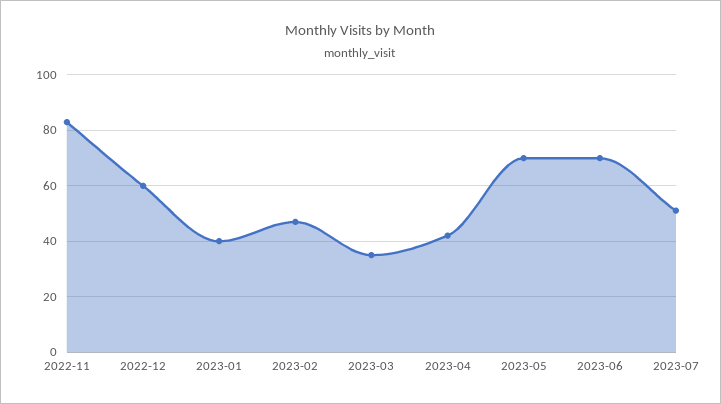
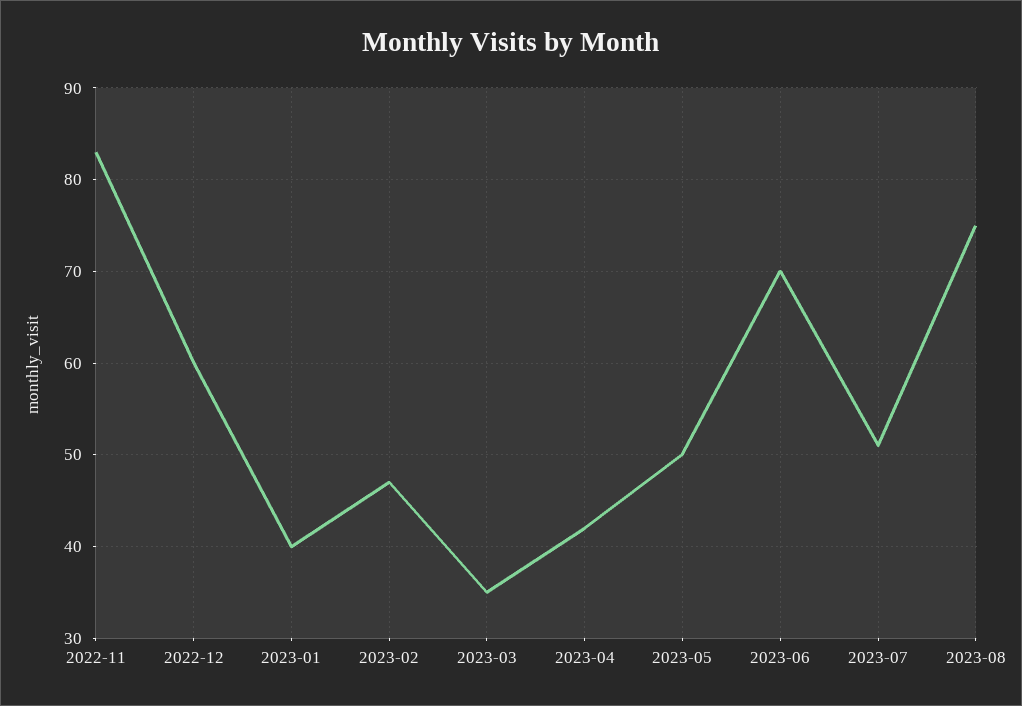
2023-05: 70 -> 50
2023-08: none -> 75

